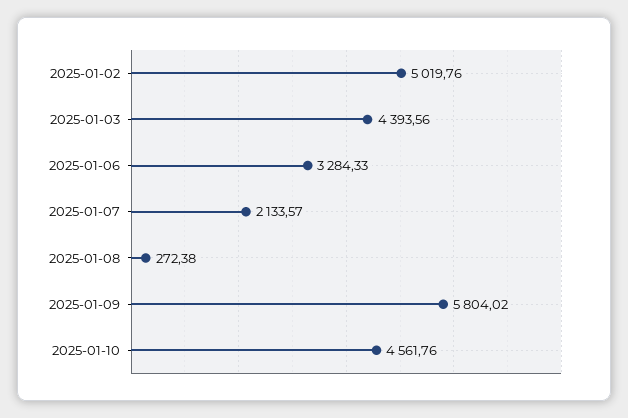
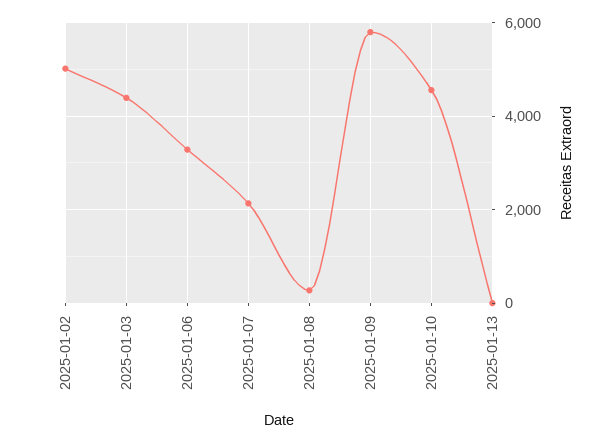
2025-01-13: none -> 0

